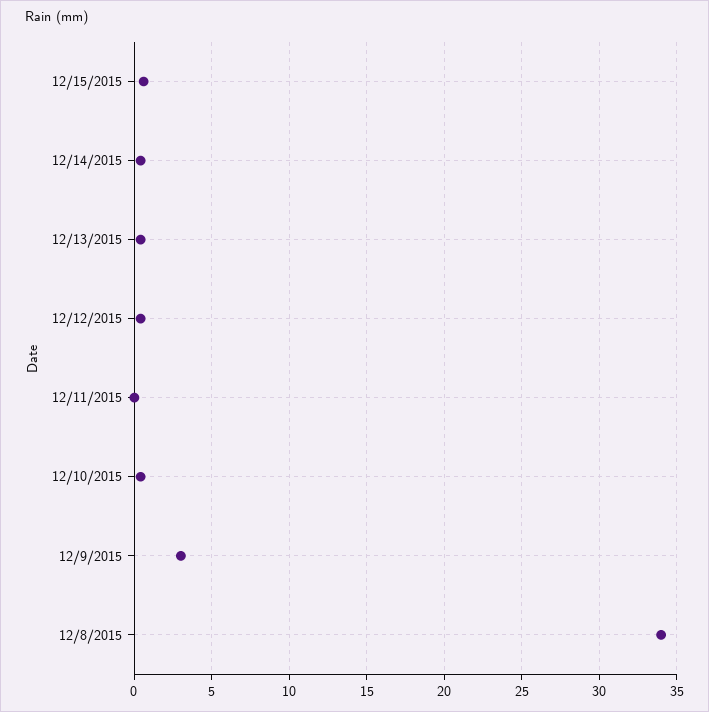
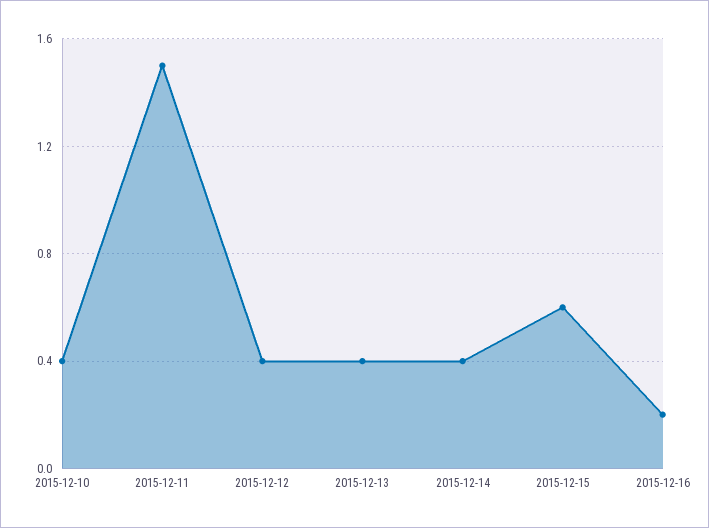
12/11/2015: 0 -> 1.5
12/9/2015: 3 -> none
12/8/2015: 34 -> none
2015-12-16: none -> 0.2

